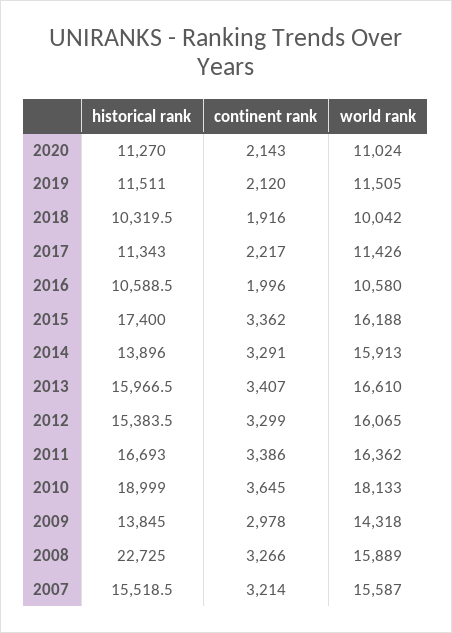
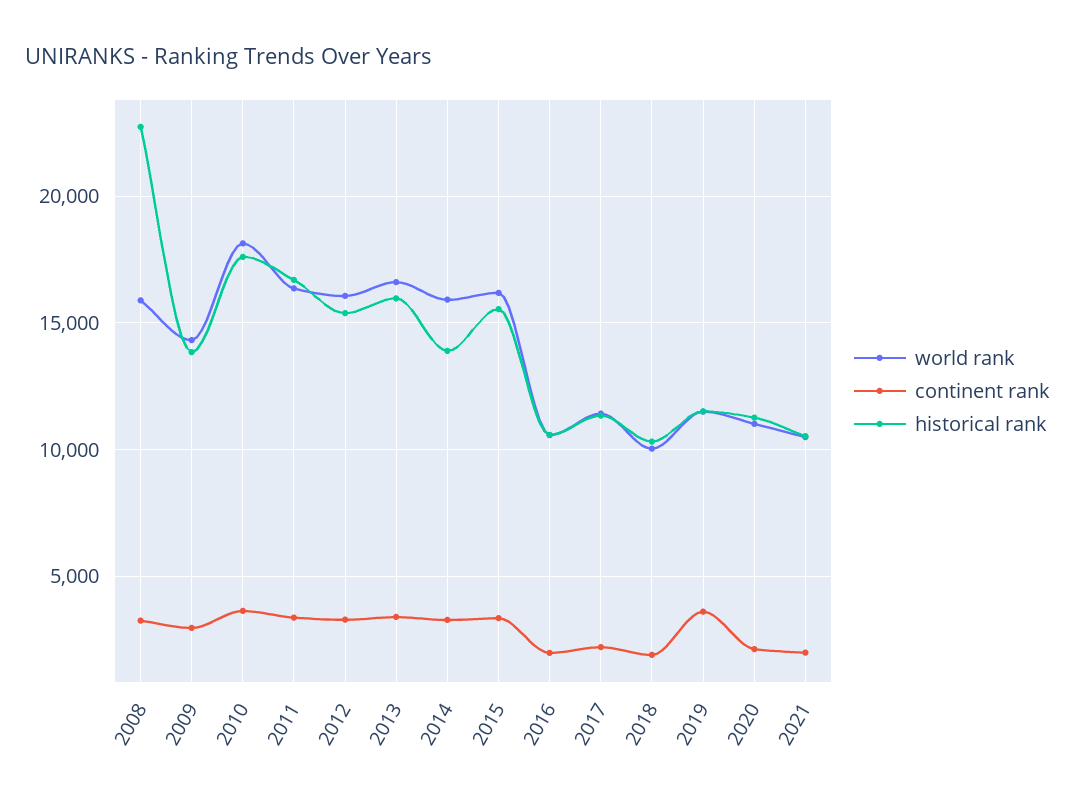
continent rank, 2019: 2120 -> 3500
historical rank, 2015: 17400 -> 15500
historical rank, 2010: 18999 -> 17500
historical rank, 2007: 15518.5 -> none
continent rank, 2007: 3214 -> none
world rank, 2007: 15587 -> none
world rank, 2021: none -> 10500
continent rank, 2021: none -> 2000
historical rank, 2021: none -> 10500

